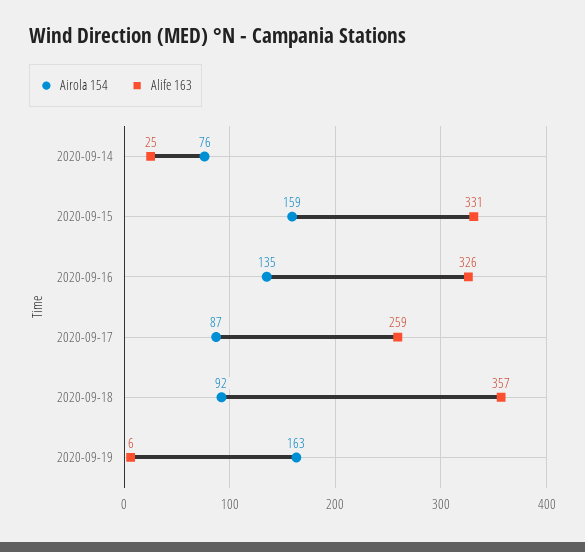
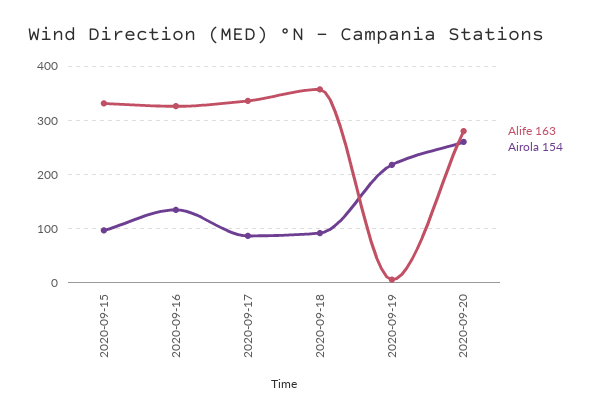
Airola 154, 2020-09-14: 76 -> none
Alife 163, 2020-09-14: 25 -> none
Airola 154, 2020-09-15: 159 -> 100
Alife 163, 2020-09-17: 259 -> 340
Airola 154, 2020-09-19: 163 -> 220
Alife 163, 2020-09-20: none -> 280
Airola 154, 2020-09-20: none -> 260

